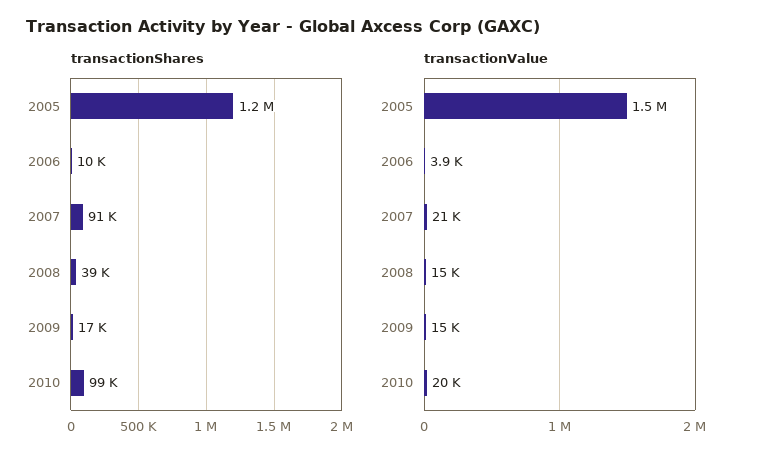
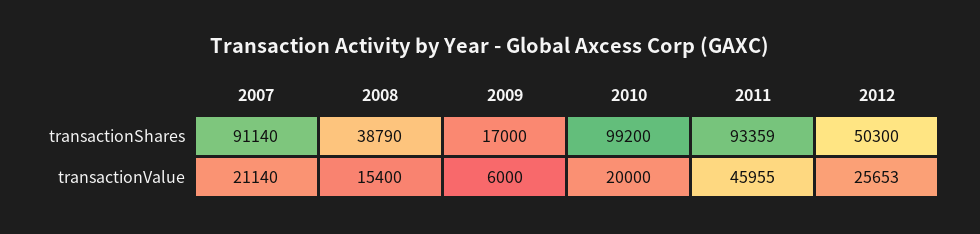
transactionShares, 2005: 1200000 -> none
transactionShares, 2006: 10000 -> none
transactionValue, 2005: 1500000 -> none
transactionValue, 2006: 3900 -> none
transactionValue, 2009: 15000 -> 6000
transactionShares, 2011: none -> 93359
transactionShares, 2012: none -> 50300
transactionValue, 2011: none -> 45955
transactionValue, 2012: none -> 25653

